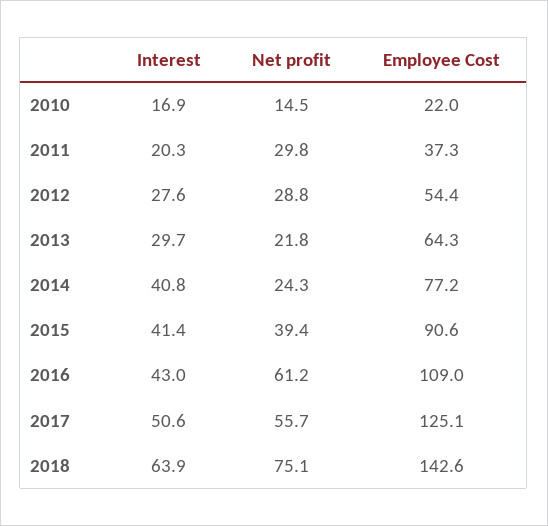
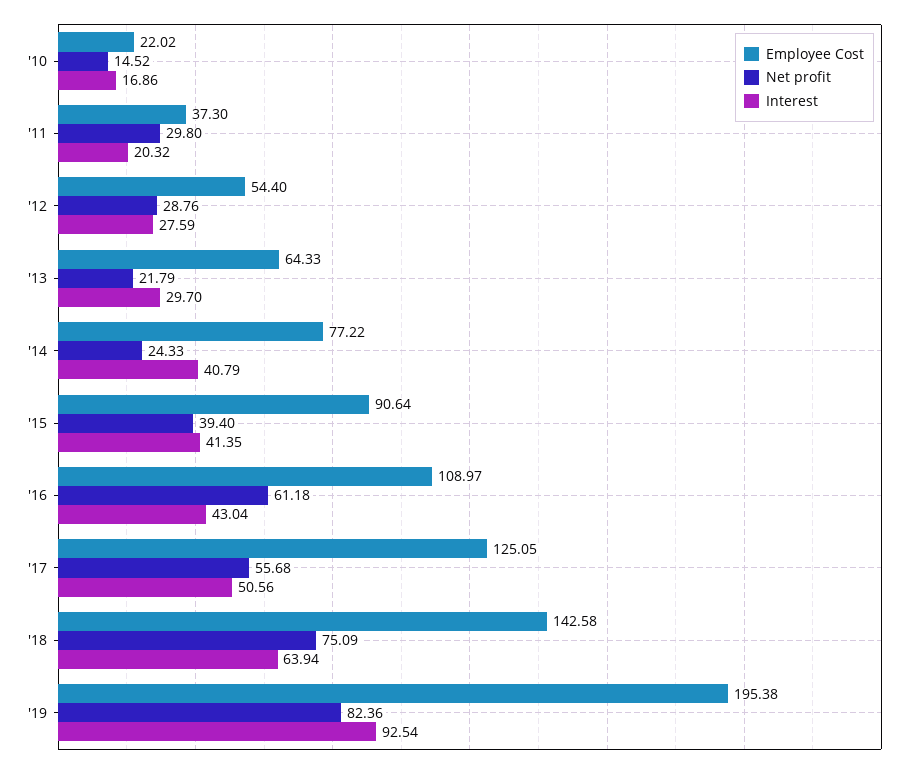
Employee Cost, '19: none -> 195.38
Net profit, '19: none -> 82.36
Interest, '19: none -> 92.54

